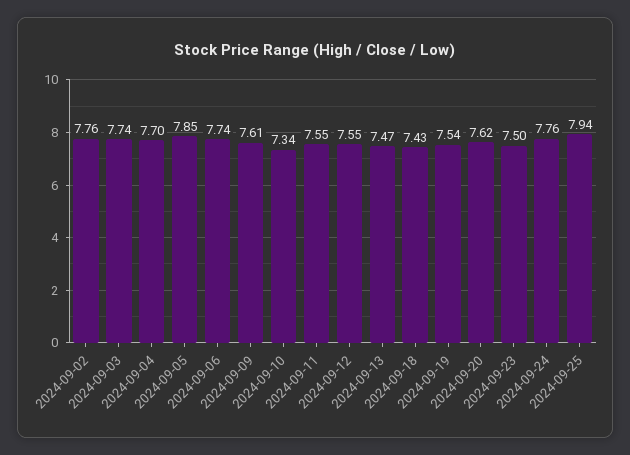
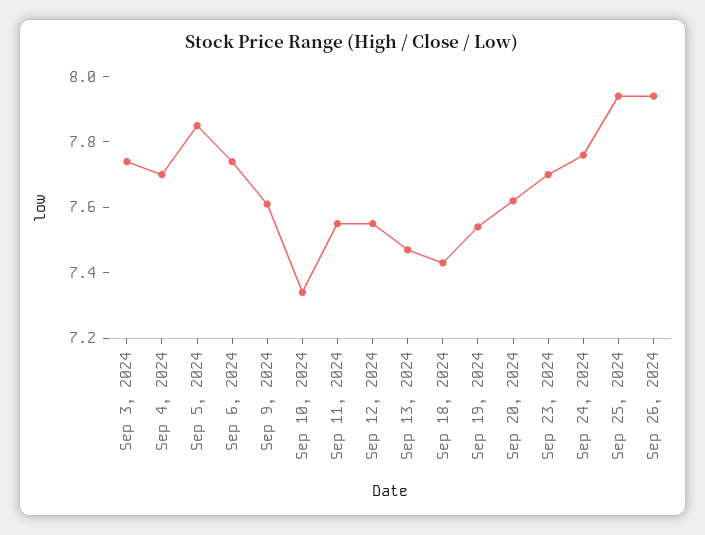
2024-09-02: 7.76 -> none
2024-09-23: 7.5 -> 7.7
Sep 26, 2024: none -> 7.95

